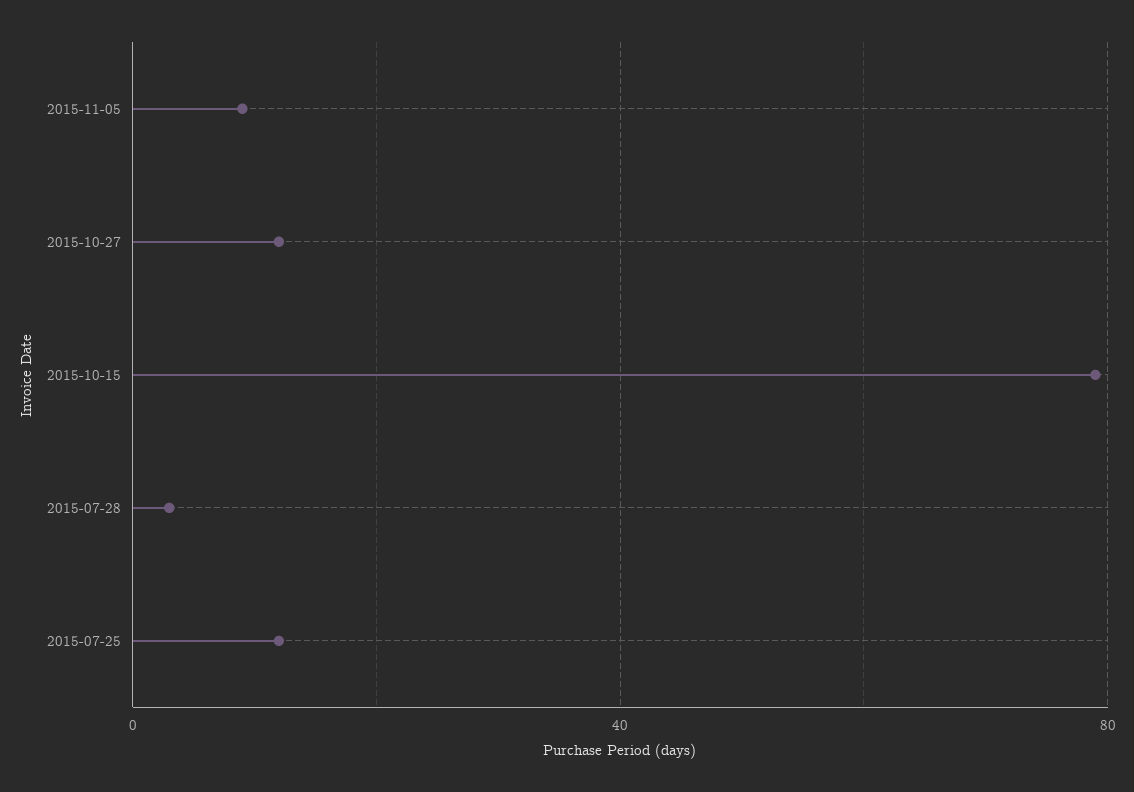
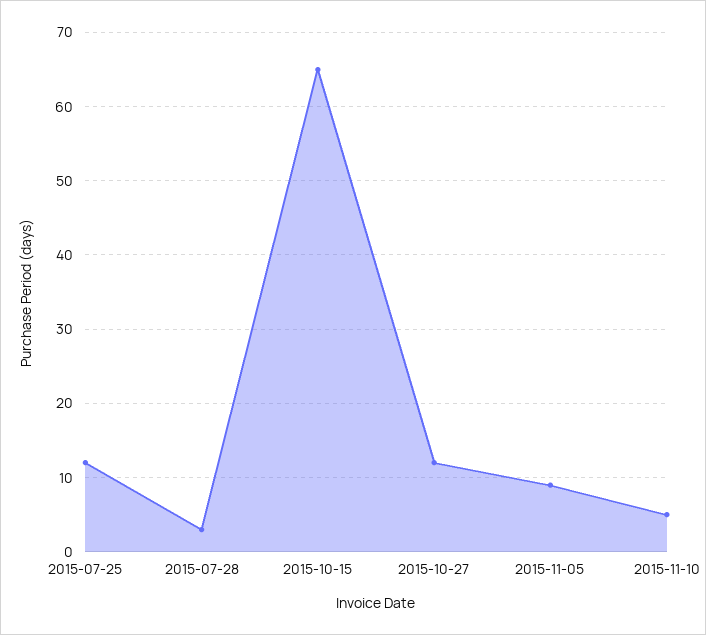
2015-10-15: 80 -> 65
2015-11-10: none -> 5

